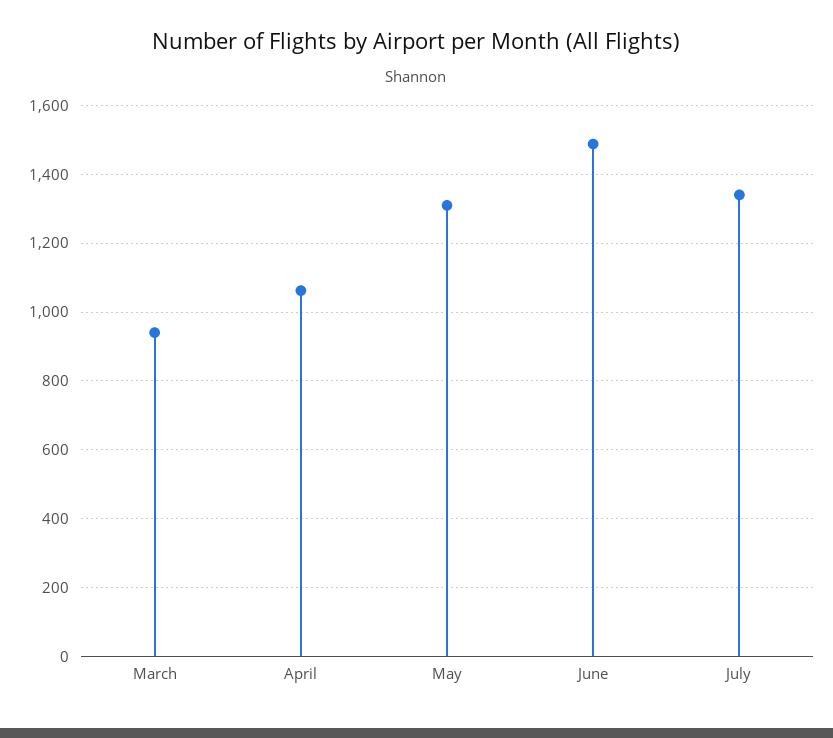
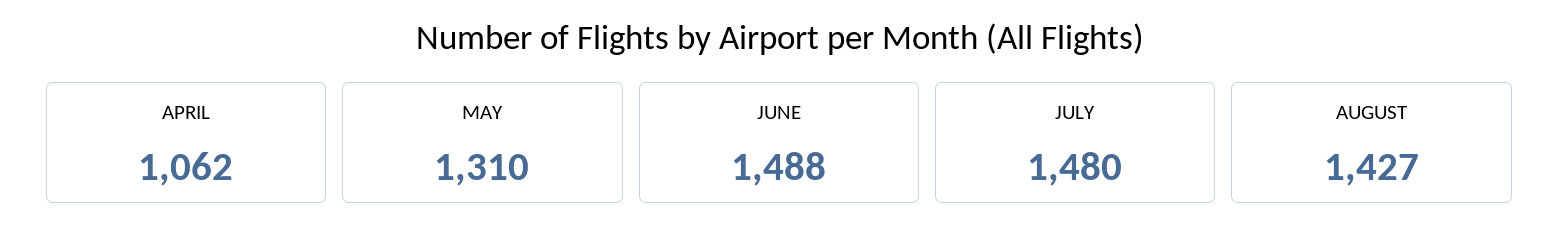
March: 940 -> none
July: 1340 -> 1480
AUGUST: none -> 1427

